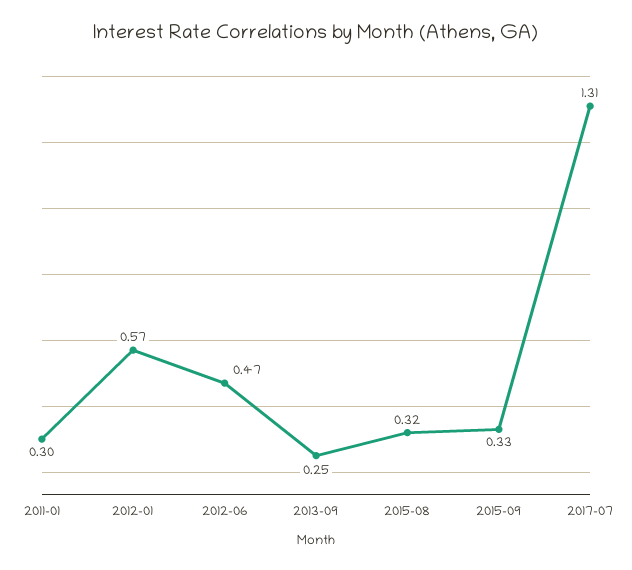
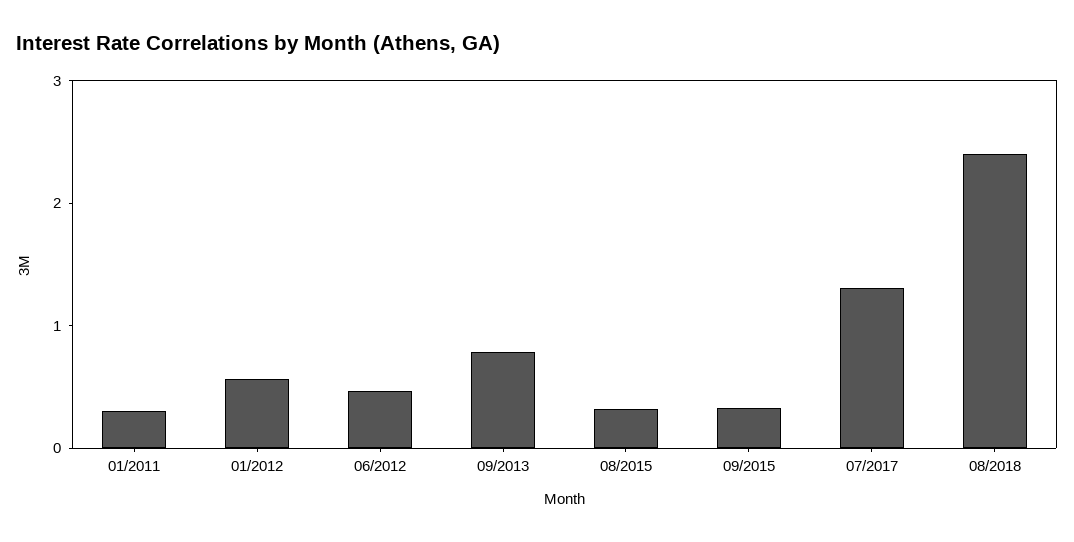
2013-09: 0.25 -> 0.8
08/2018: none -> 2.4

